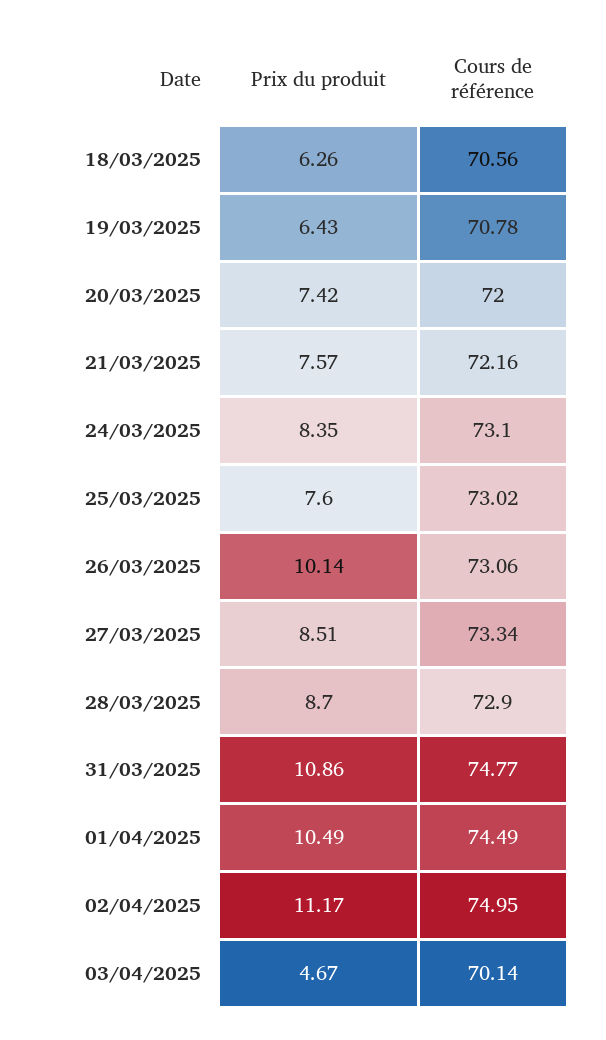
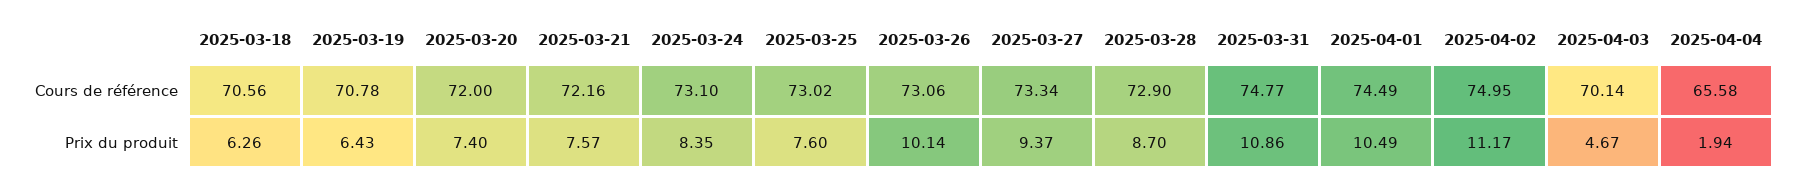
Prix du produit, 20/03/2025: 7.42 -> 7.4
Prix du produit, 27/03/2025: 8.51 -> 9.37
Cours de référence, 2025-04-04: none -> 65.58
Prix du produit, 2025-04-04: none -> 1.94

